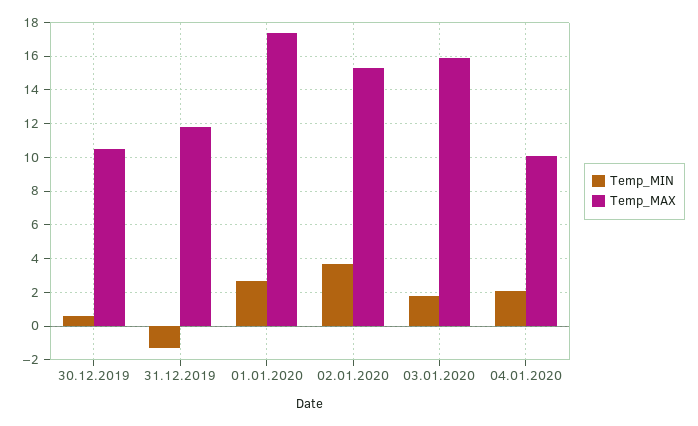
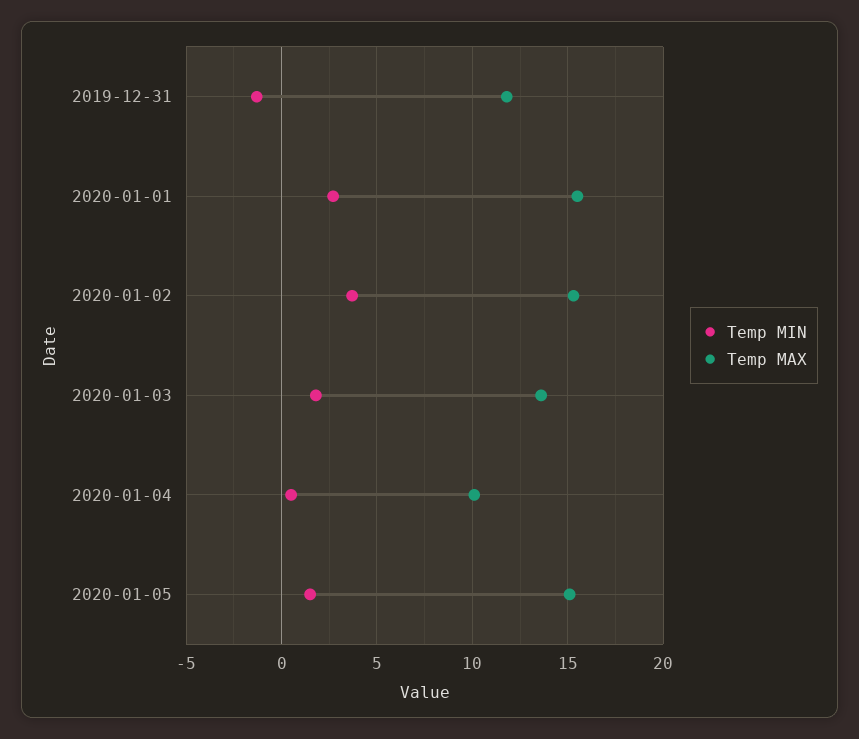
Temp_MIN, 30.12.2019: 0.5 -> none
Temp_MAX, 30.12.2019: 10.5 -> none
Temp_MAX, 01.01.2020: 17.5 -> 15.5
Temp_MAX, 03.01.2020: 16 -> 13.5
Temp_MIN, 04.01.2020: 2 -> 0.5
Temp_MIN, 2020-01-05: none -> 1.5
Temp_MAX, 2020-01-05: none -> 15

